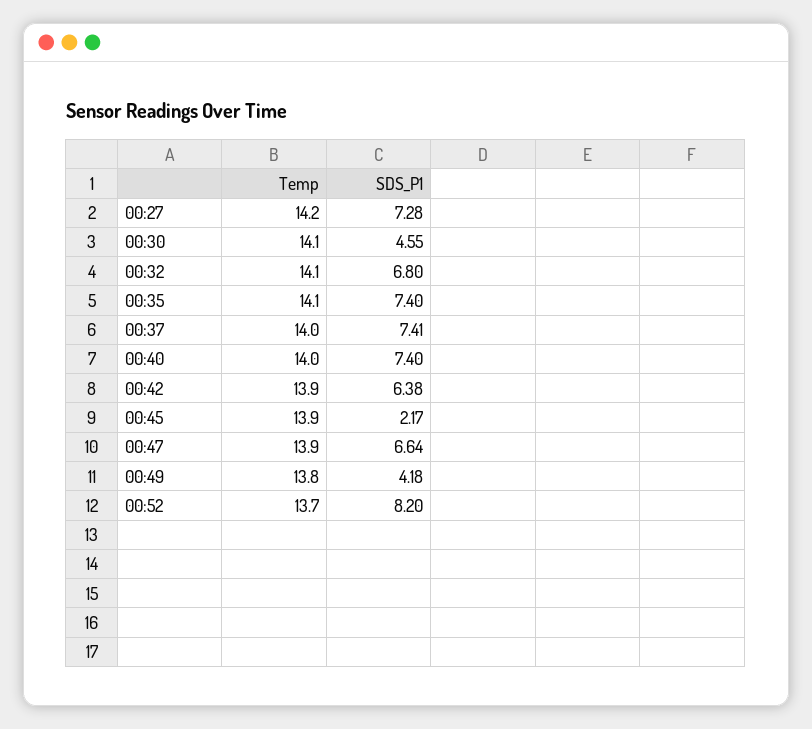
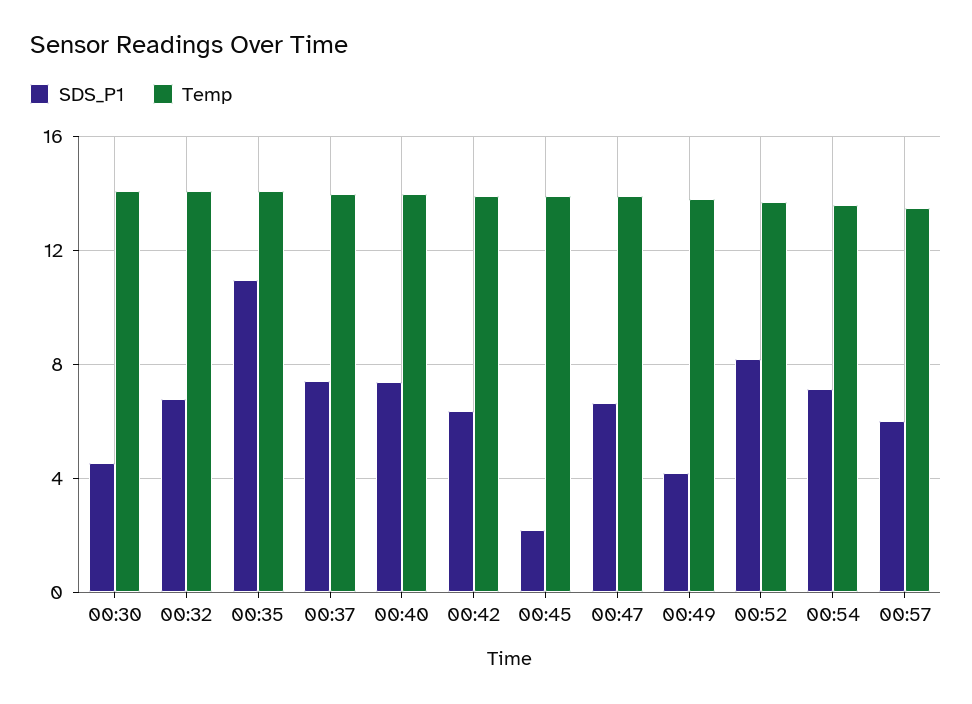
Temp, 00:27: 14.2 -> none
SDS_P1, 00:27: 7.28 -> none
SDS_P1, 00:35: 7.4 -> 11
SDS_P1, 00:54: none -> 7
Temp, 00:54: none -> 13.5
SDS_P1, 00:57: none -> 6
Temp, 00:57: none -> 13.5

